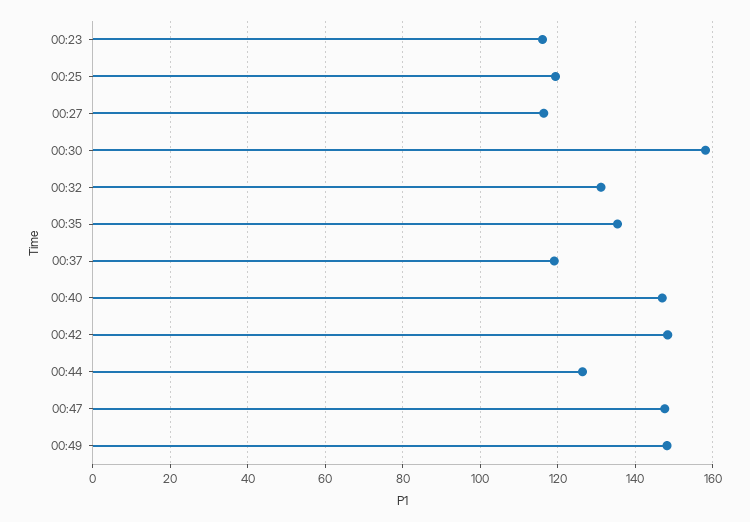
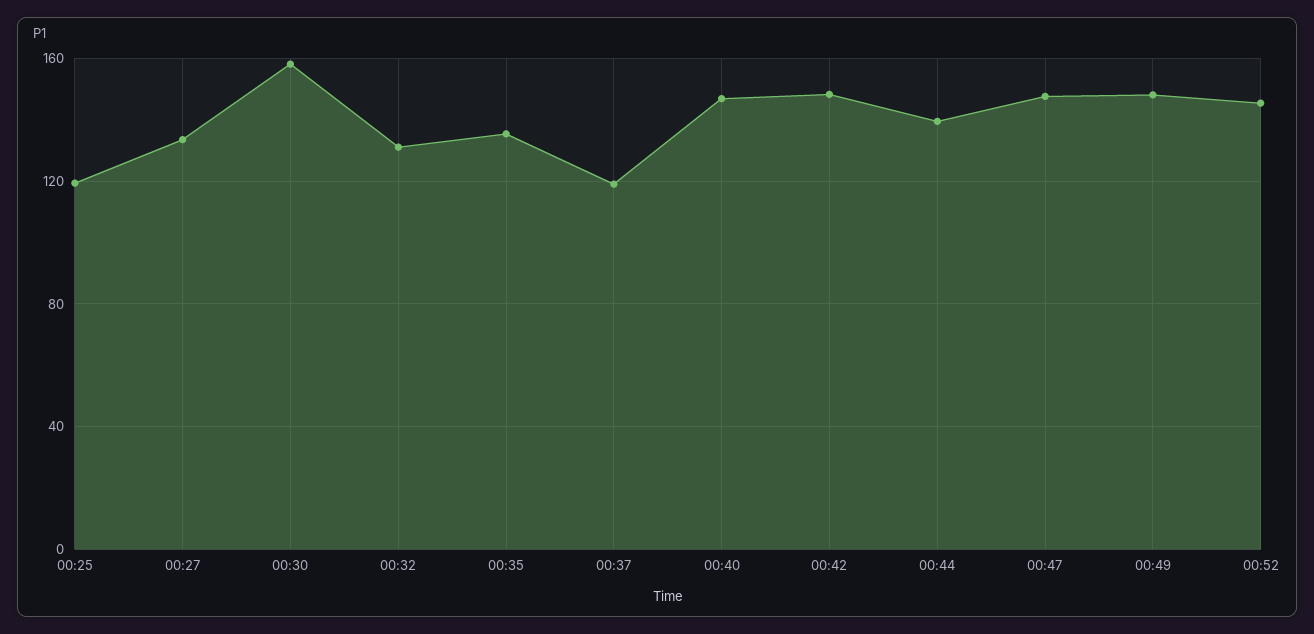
00:23: 116 -> none
00:27: 116 -> 135
00:44: 126 -> 140
00:52: none -> 145

